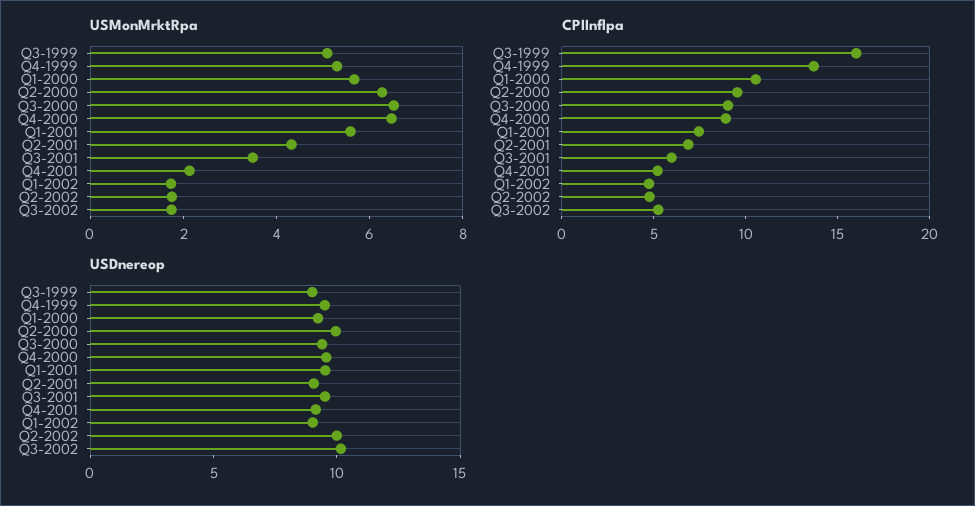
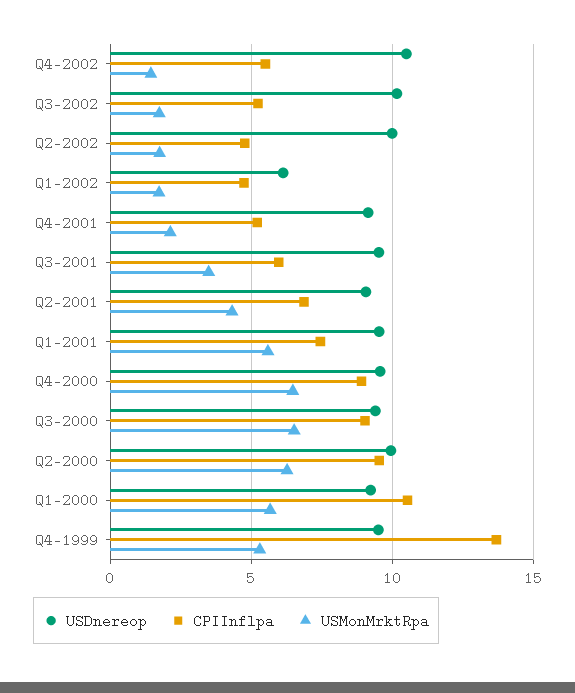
USMonMrktRpa, Q3-1999: 5 -> none
CPIInflpa, Q3-1999: 16 -> none
USDnereop, Q3-1999: 9 -> none
USDnereop, Q1-2002: 9 -> 6
USDnereop, Q4-2002: none -> 10.5
CPIInflpa, Q4-2002: none -> 5.5
USMonMrktRpa, Q4-2002: none -> 1.5

